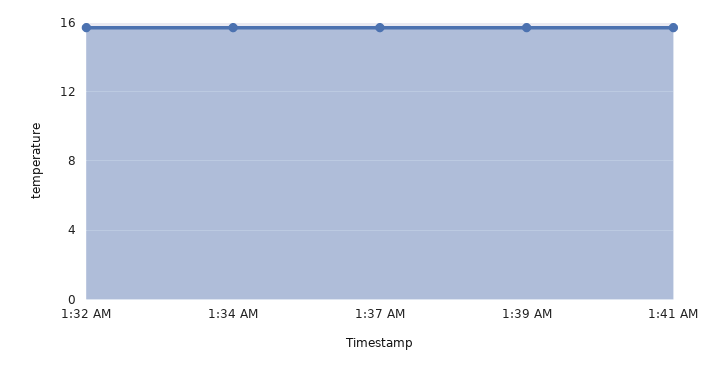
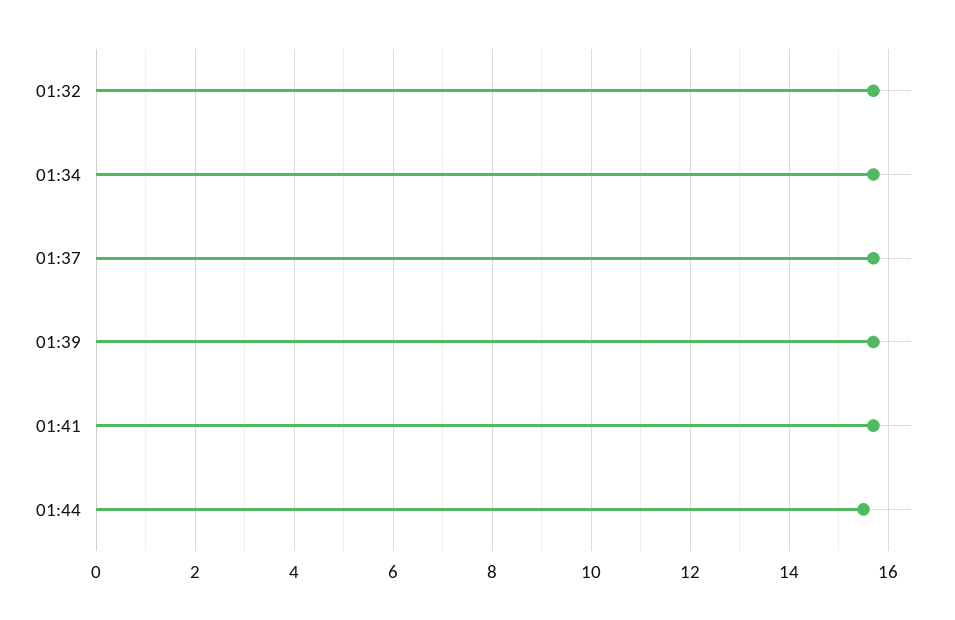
01:44: none -> 15.5

